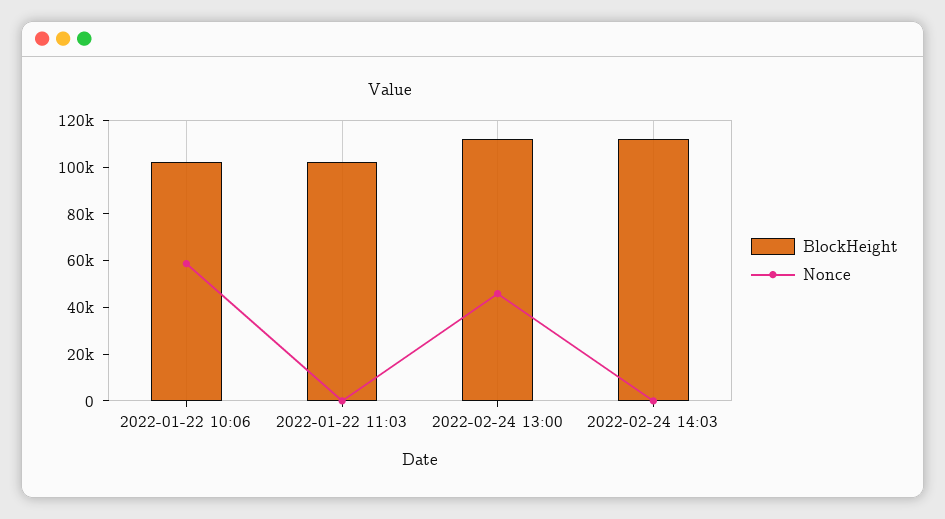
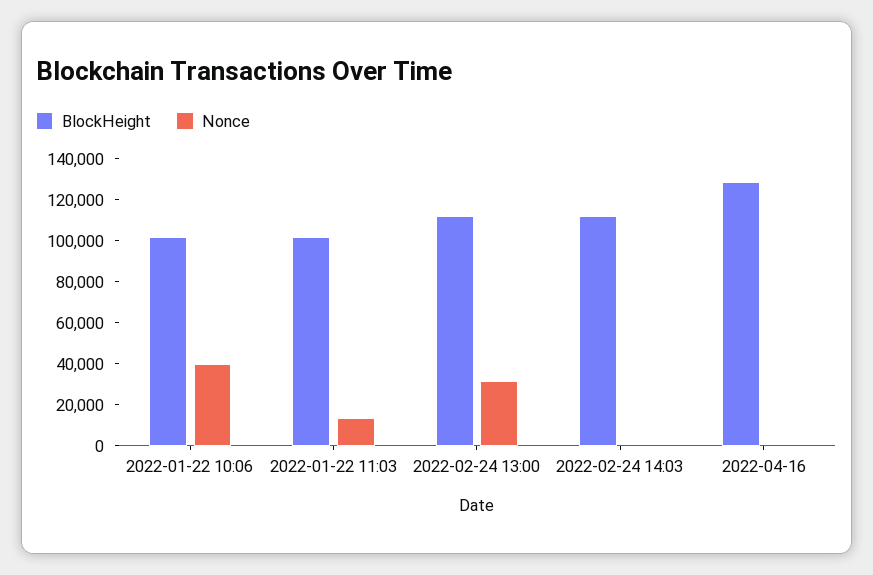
Nonce, 2022-01-22 10:06: 60000 -> 40000
Nonce, 2022-01-22 11:03: 0 -> 15000
Nonce, 2022-02-24 13:00: 45000 -> 30000
BlockHeight, 2022-04-16: none -> 130000
Nonce, 2022-04-16: none -> 0

